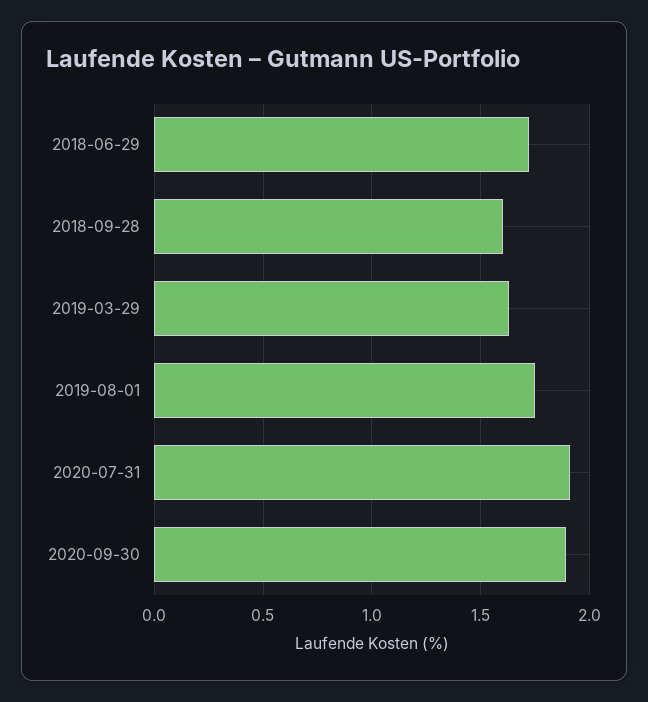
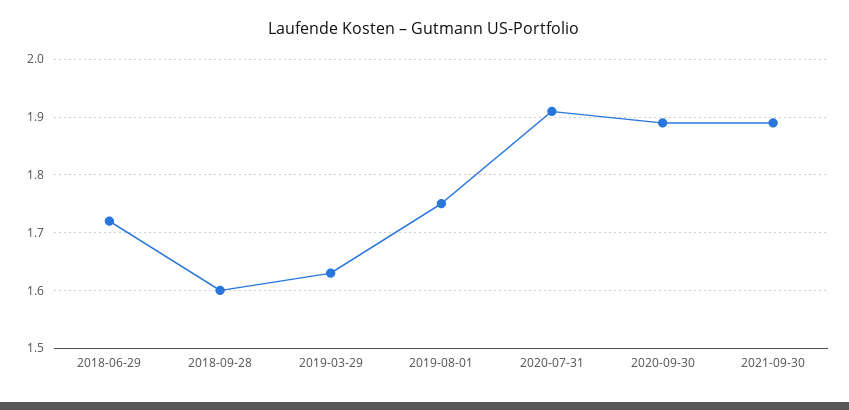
2021-09-30: none -> 1.9

